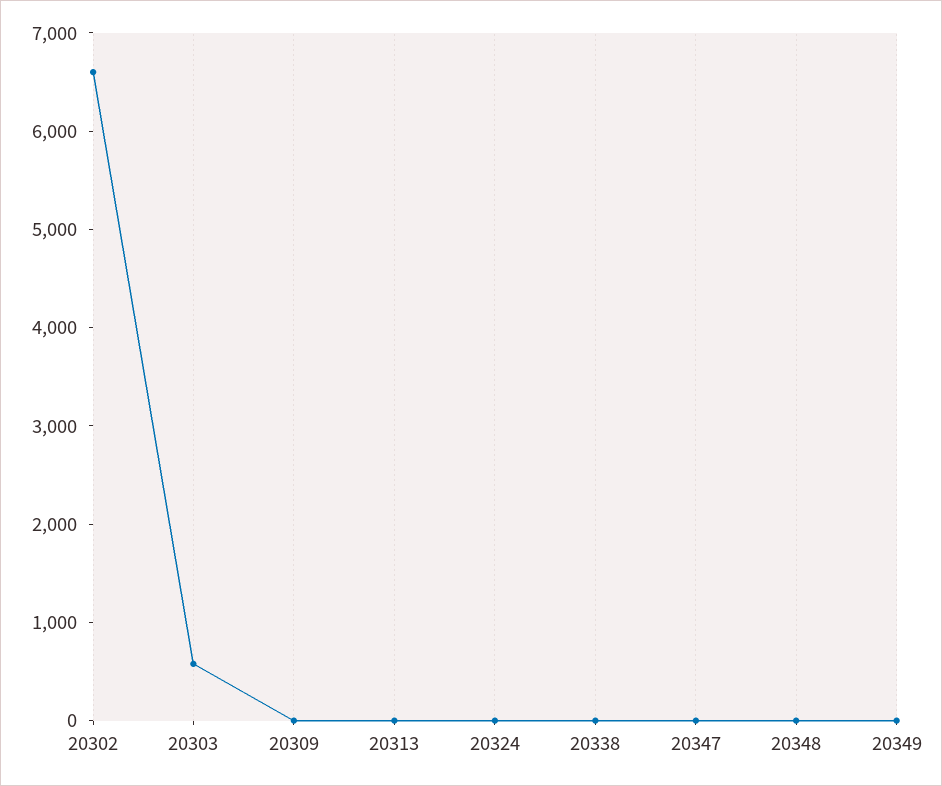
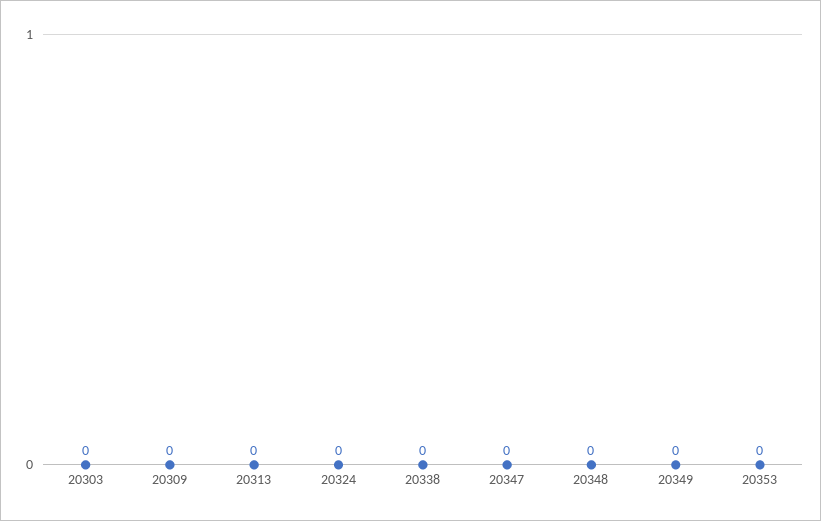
20302: 6600 -> none
20303: 600 -> 0
20353: none -> 0

